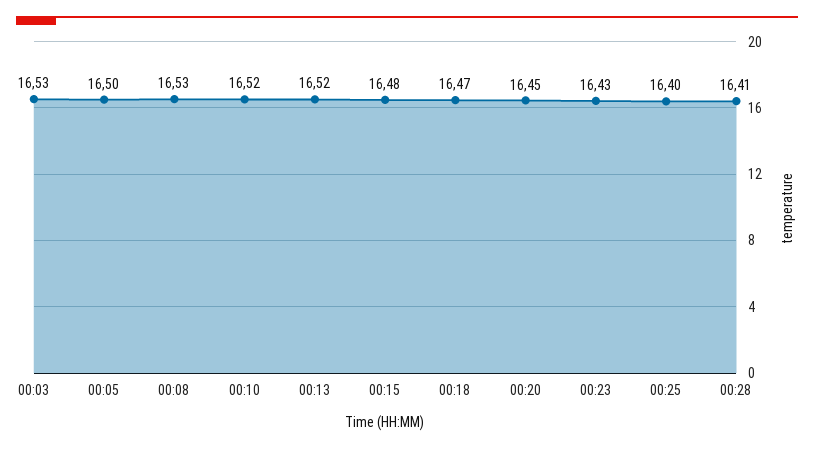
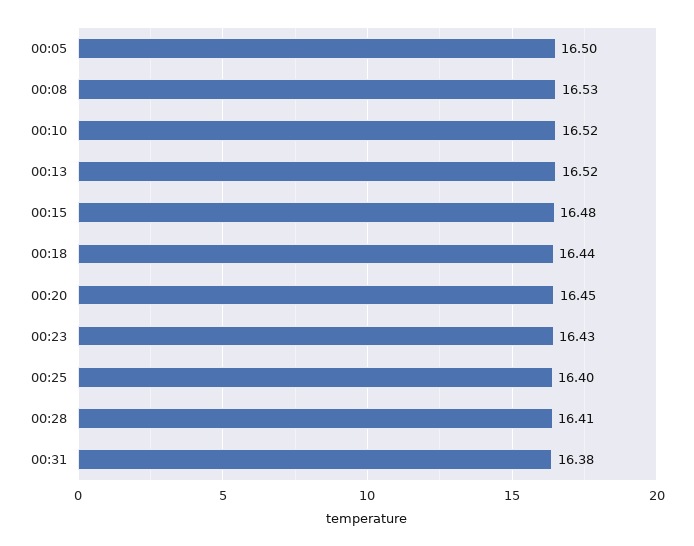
00:03: 16.53 -> none
00:18: 16.47 -> 16.44
00:31: none -> 16.38

